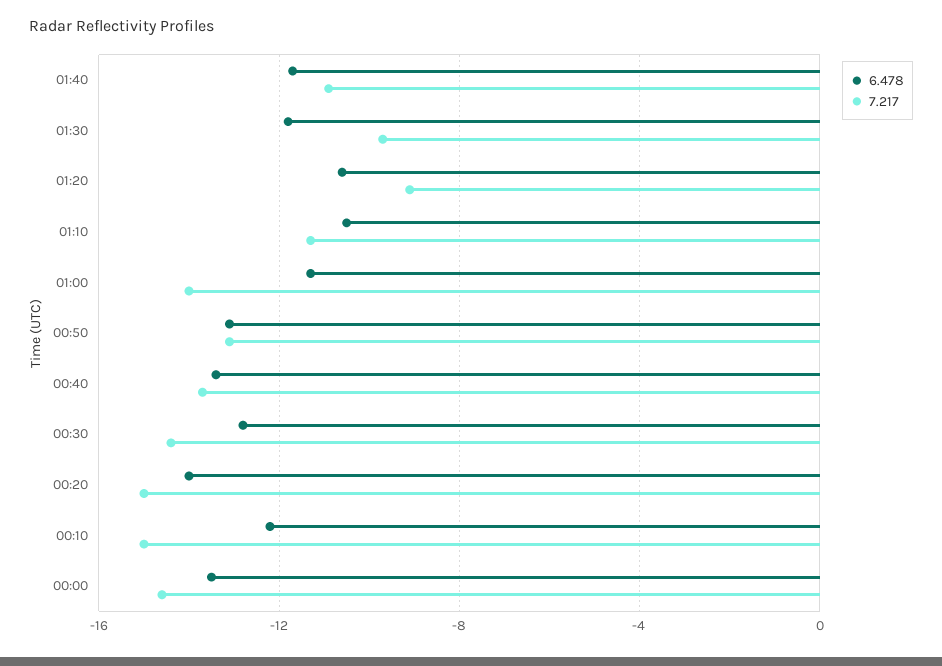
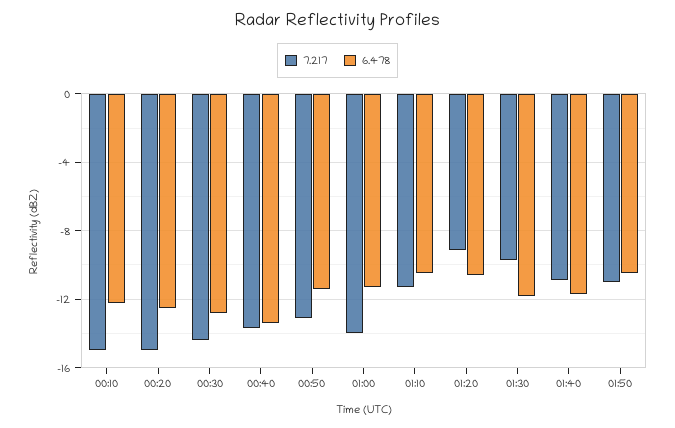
6.478, 00:50: -13 -> -11.5
6.478, 00:20: -14 -> -12.5
6.478, 00:00: -13.5 -> none
7.217, 00:00: -14.5 -> none
7.217, 01:50: none -> -11
6.478, 01:50: none -> -10.5

